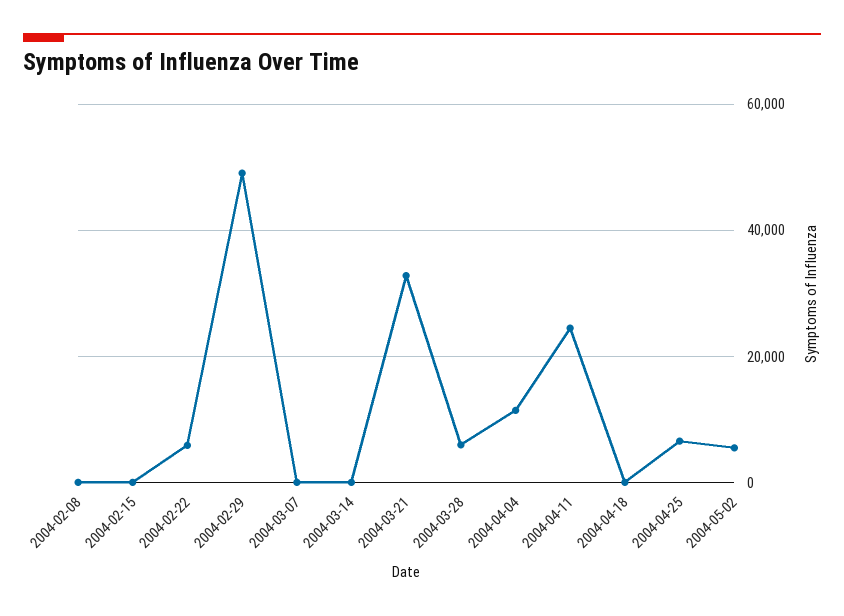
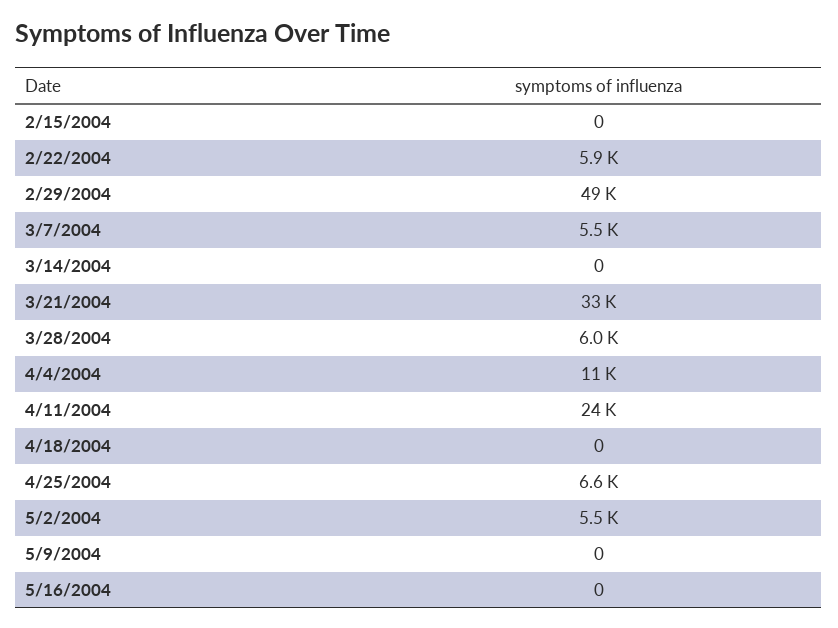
2004-02-08: 0 -> none
2004-03-07: 0 -> 5500
5/9/2004: none -> 0
5/16/2004: none -> 0

